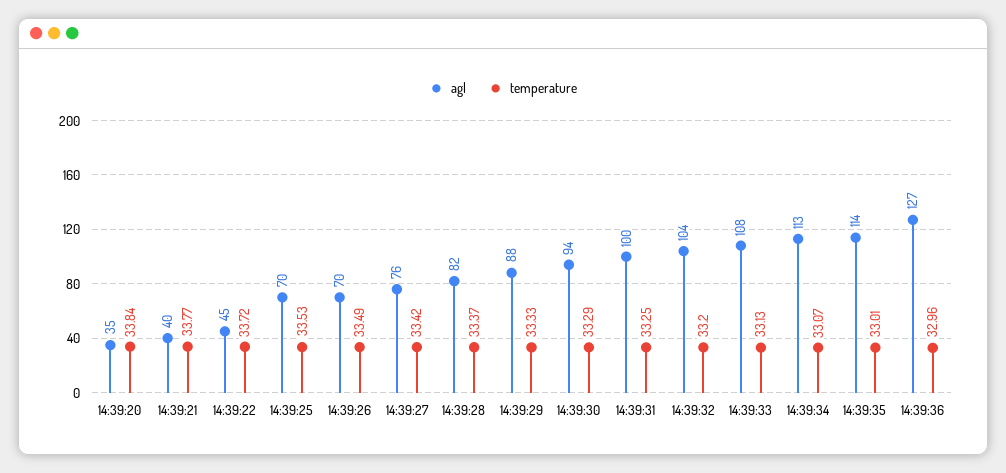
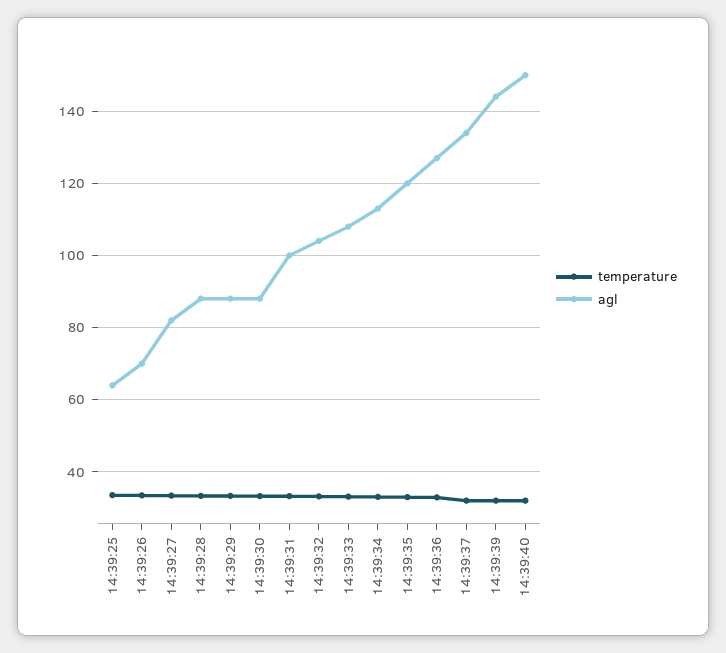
agl, 14:39:20: 35 -> none
temperature, 14:39:20: 33.84 -> none
agl, 14:39:21: 40 -> none
temperature, 14:39:21: 33.77 -> none
agl, 14:39:22: 45 -> none
temperature, 14:39:22: 33.72 -> none
agl, 14:39:25: 70 -> 64
agl, 14:39:27: 76 -> 82
agl, 14:39:28: 82 -> 88
agl, 14:39:30: 94 -> 88
agl, 14:39:35: 114 -> 120
temperature, 14:39:37: none -> 32
agl, 14:39:37: none -> 134
temperature, 14:39:39: none -> 32
agl, 14:39:39: none -> 144
temperature, 14:39:40: none -> 32
agl, 14:39:40: none -> 150

